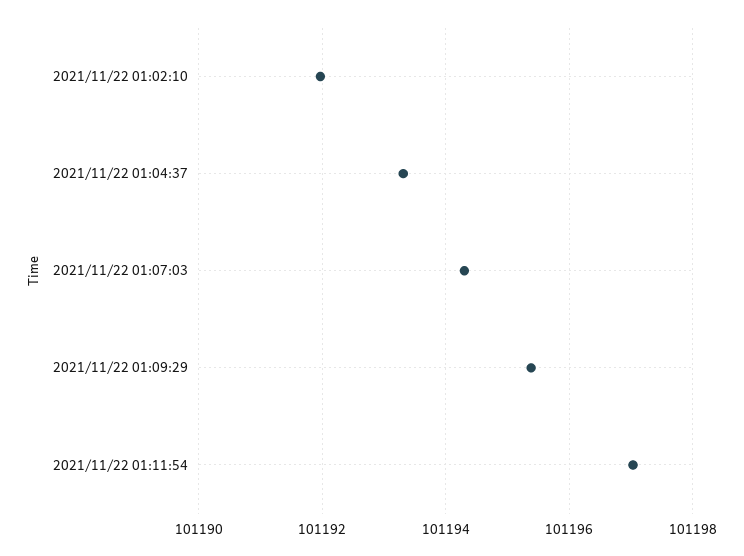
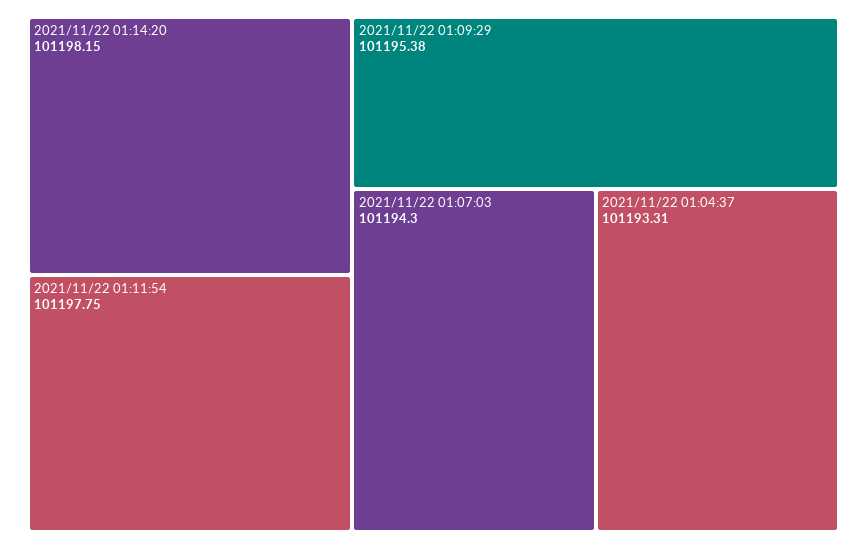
2021/11/22 01:02:10: 101192 -> none
2021/11/22 01:11:54: 101197 -> 101197.75
2021/11/22 01:14:20: none -> 101198.15

